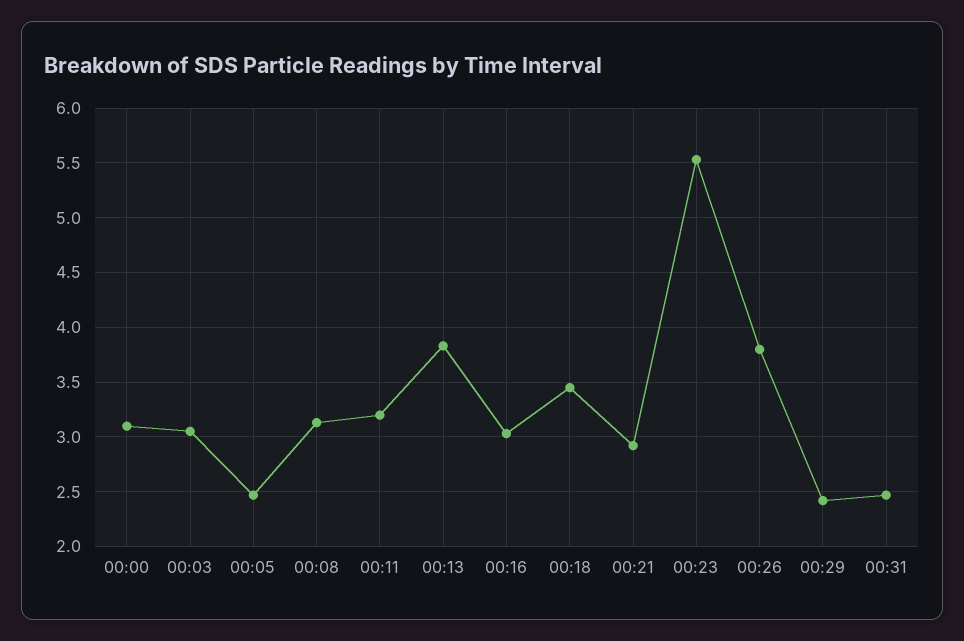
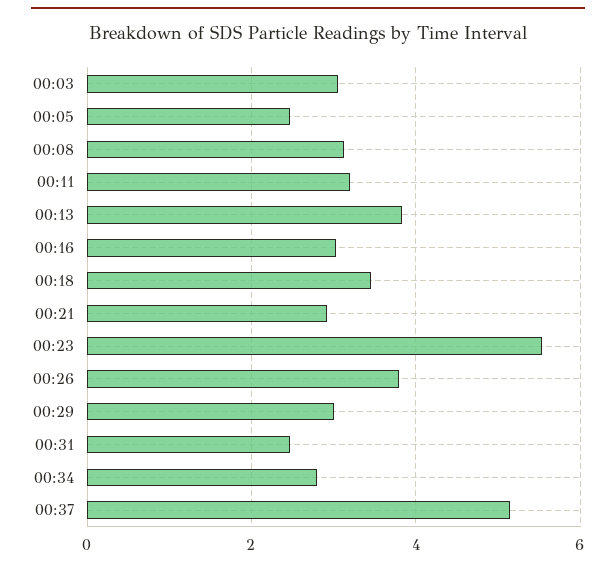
00:00: 3.1 -> none
00:29: 2.4 -> 3
00:34: none -> 2.8
00:37: none -> 5.2

